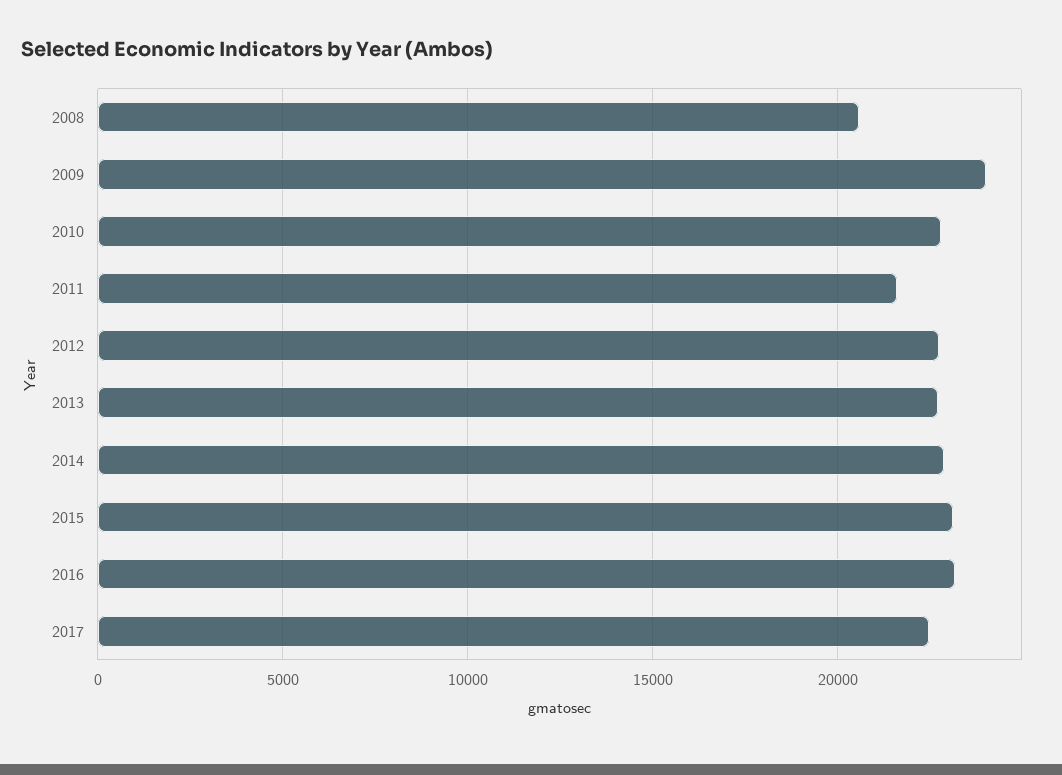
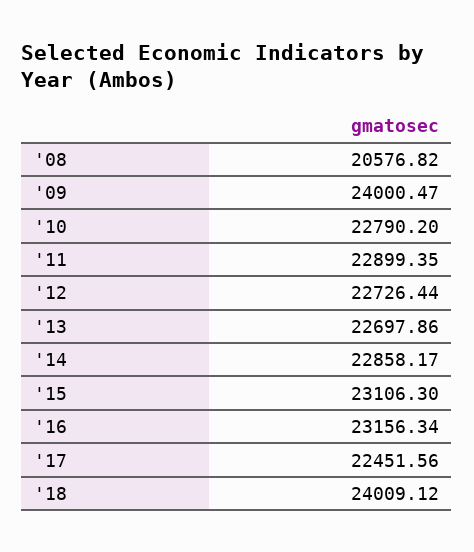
2011: 21500 -> 22899.35
'18: none -> 24009.12

